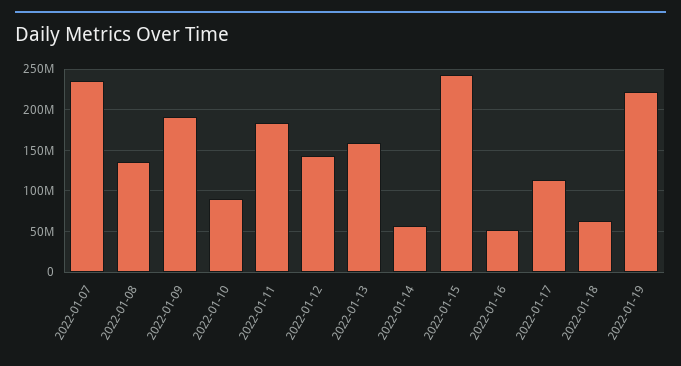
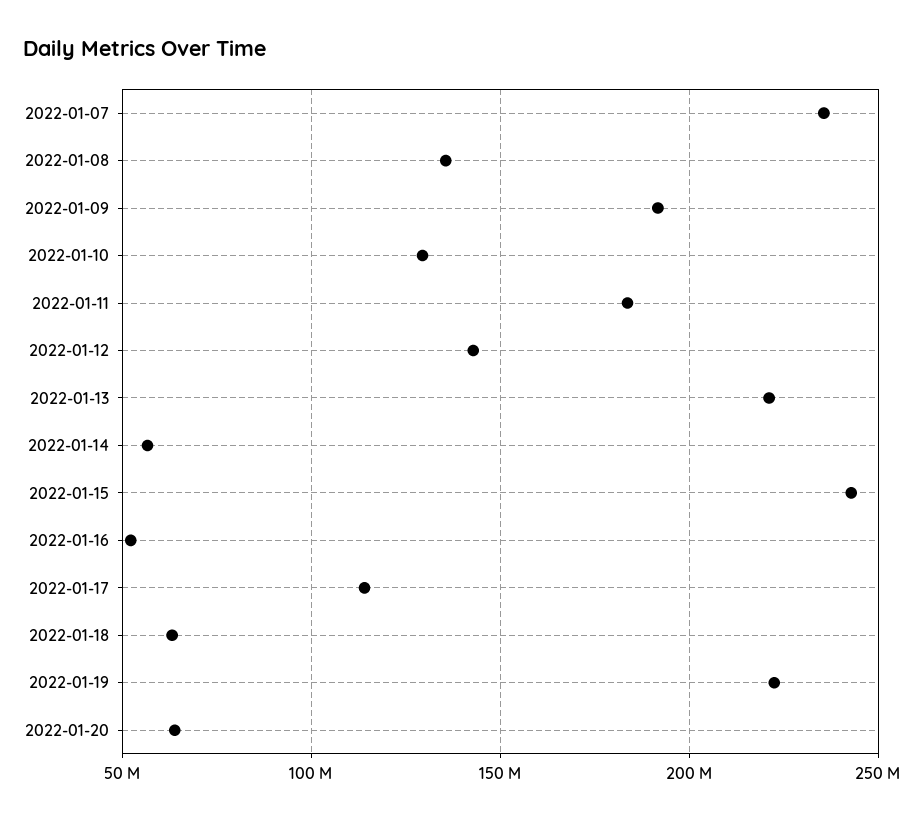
2022-01-10: 90000000 -> 130000000
2022-01-13: 160000000 -> 220000000
2022-01-20: none -> 65000000

